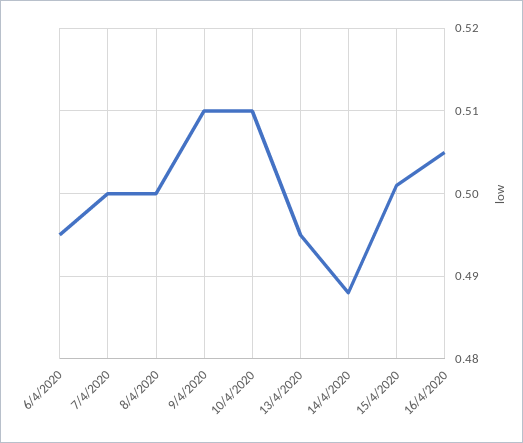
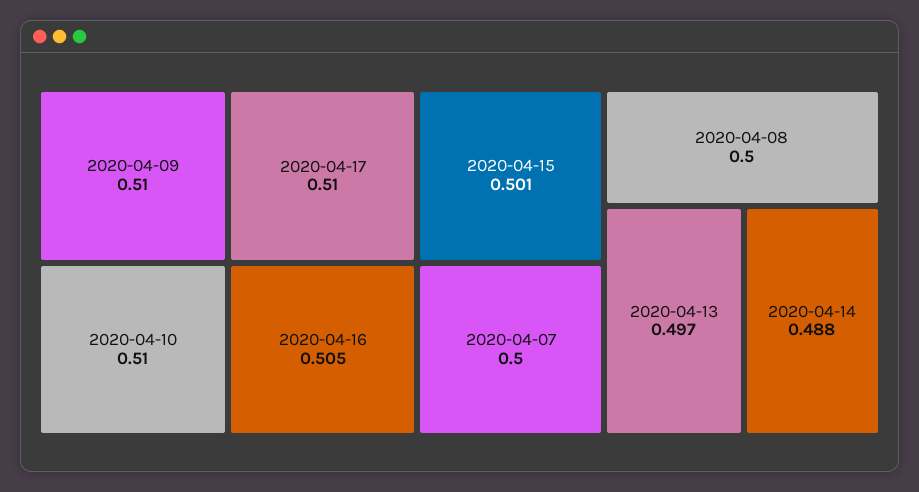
6/4/2020: 0.495 -> none
13/4/2020: 0.495 -> 0.497
2020-04-17: none -> 0.51

